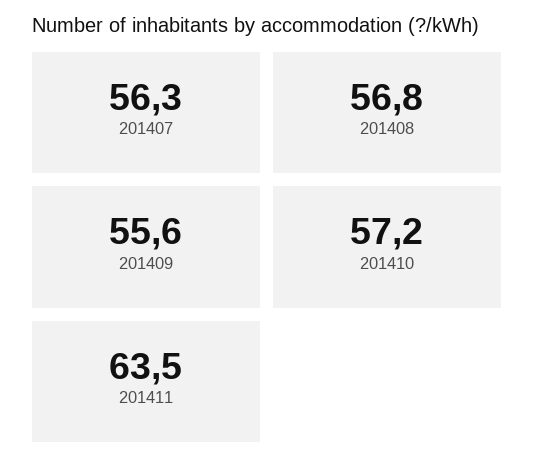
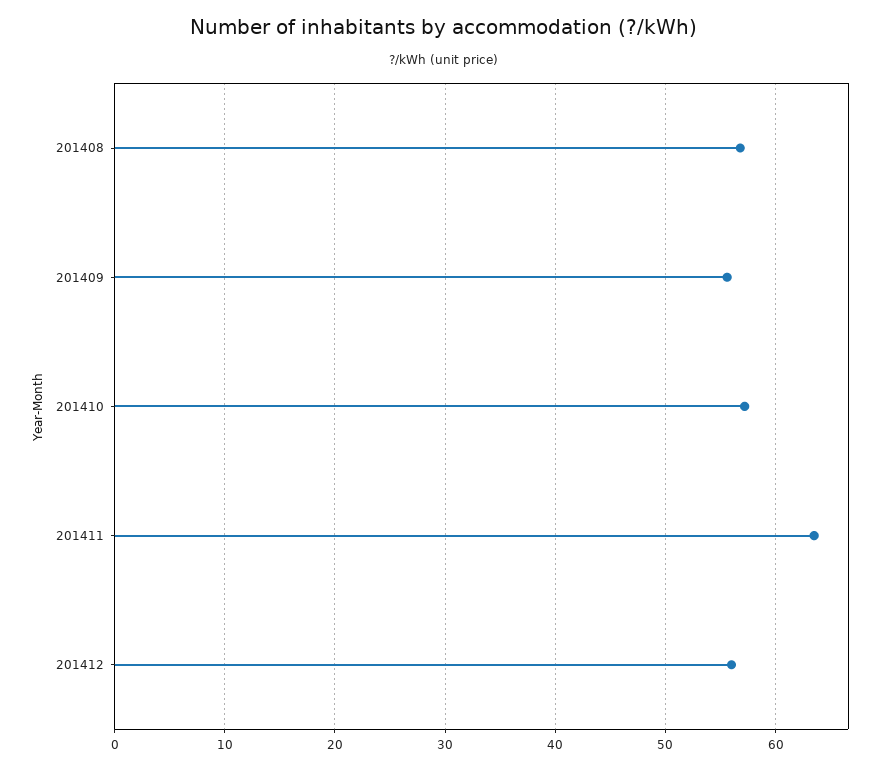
201407: 56.3 -> none
201412: none -> 56

